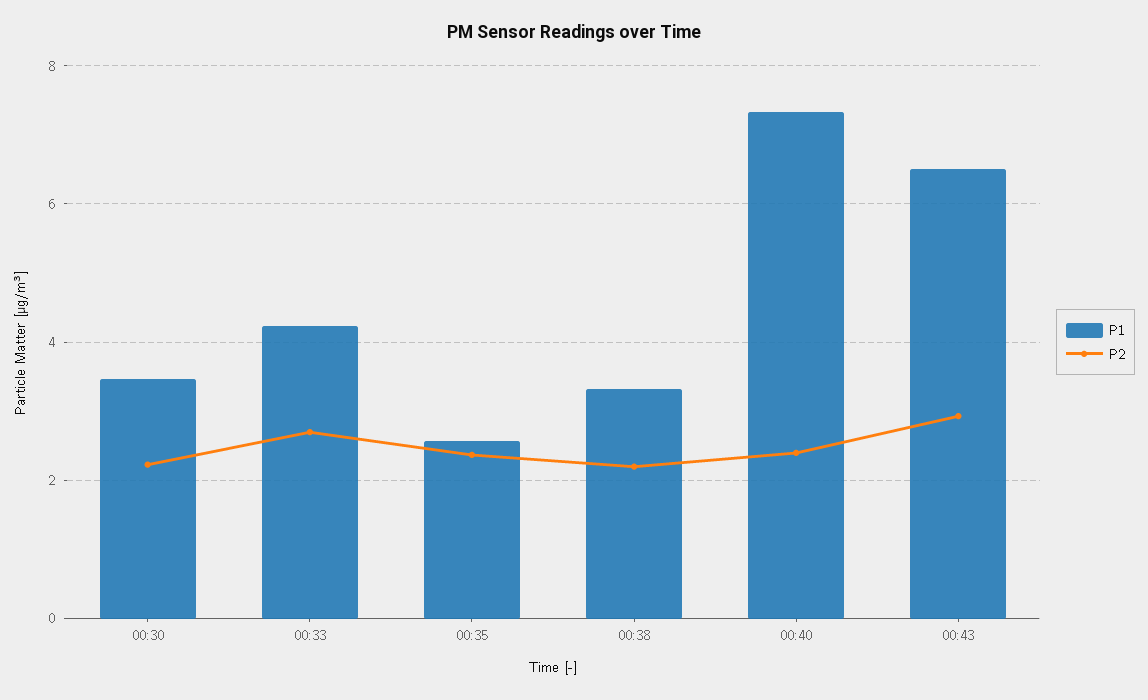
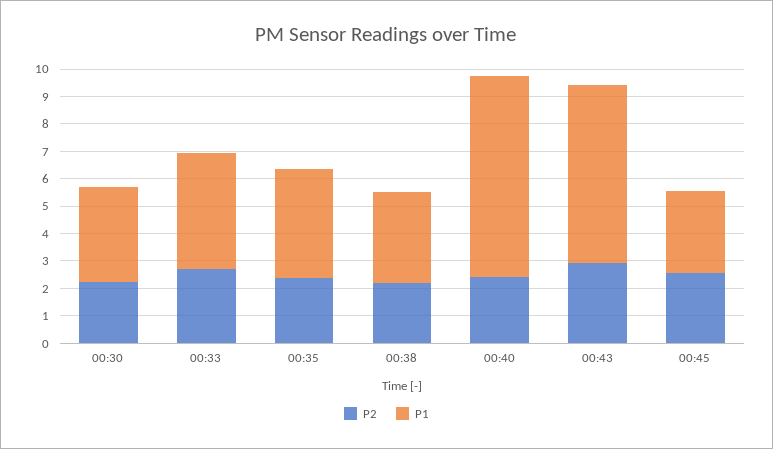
P1, 00:35: 2.6 -> 4
P2, 00:45: none -> 2.5
P1, 00:45: none -> 3

